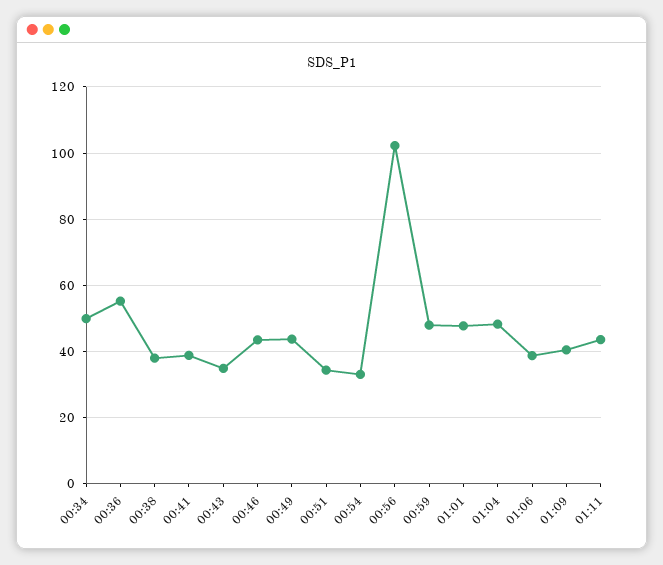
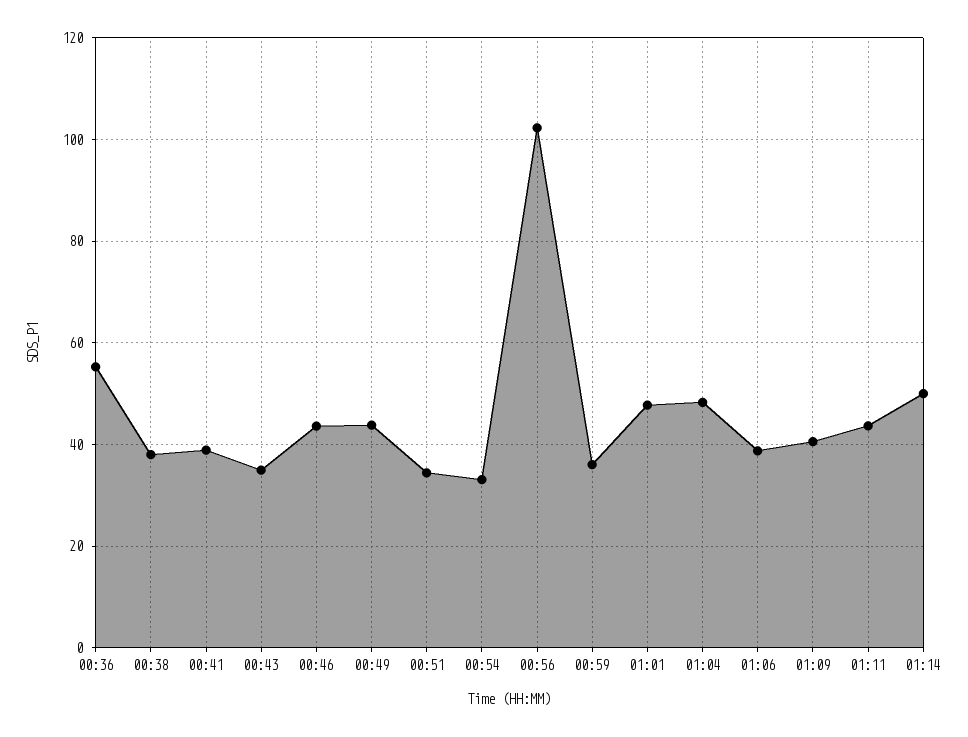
00:34: 50 -> none
00:59: 48 -> 36
01:14: none -> 50

